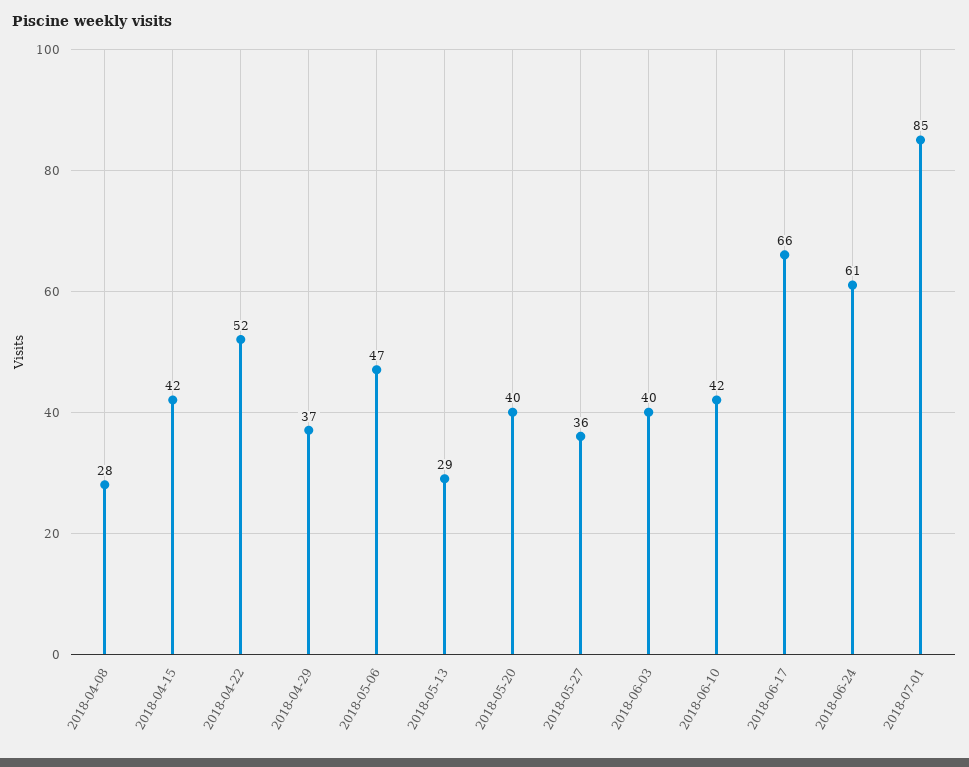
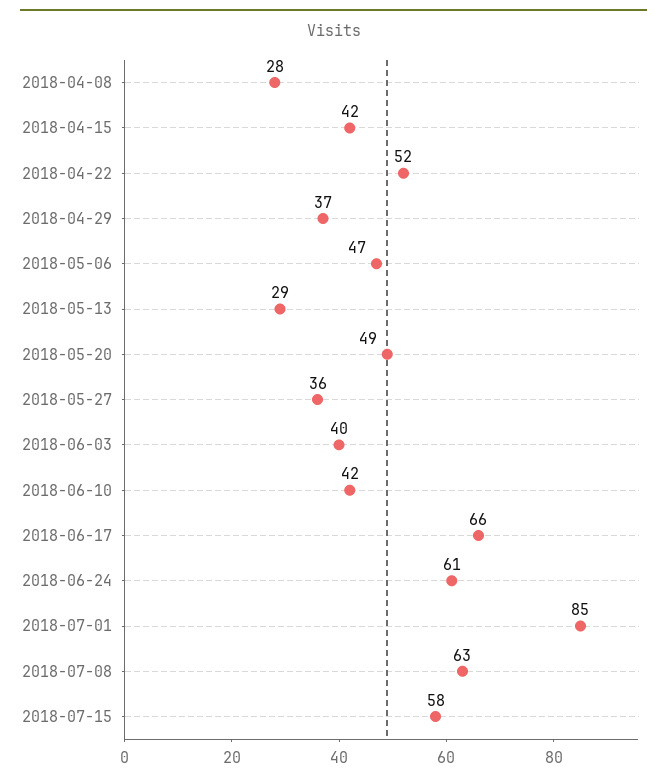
2018-05-20: 40 -> 49
2018-07-08: none -> 63
2018-07-15: none -> 58

